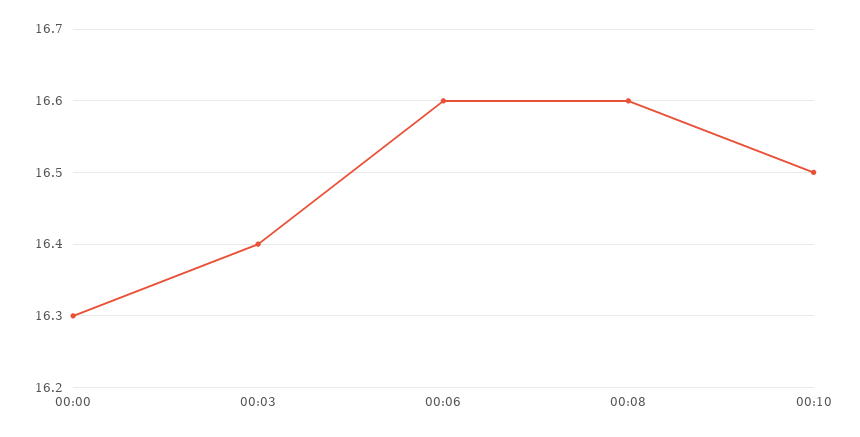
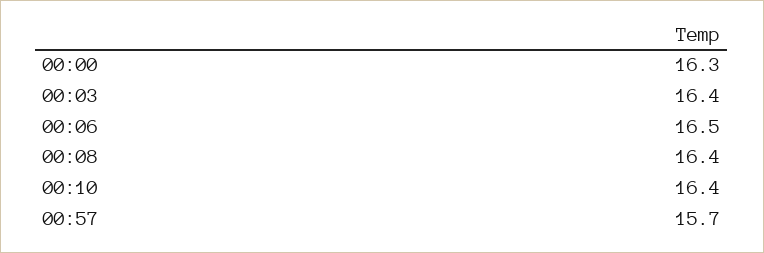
00:06: 16.6 -> 16.5
00:08: 16.6 -> 16.4
00:10: 16.5 -> 16.4
00:57: none -> 15.7

